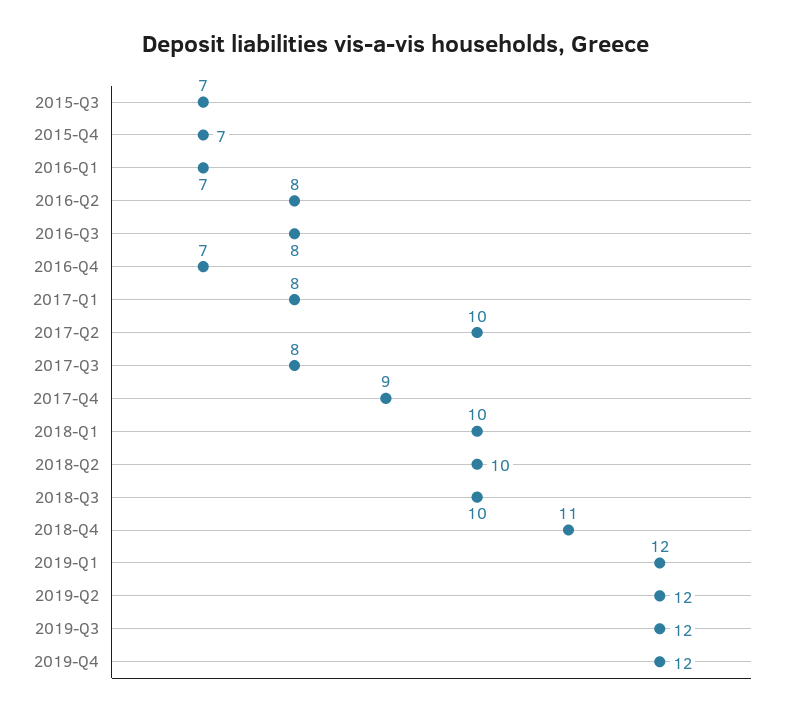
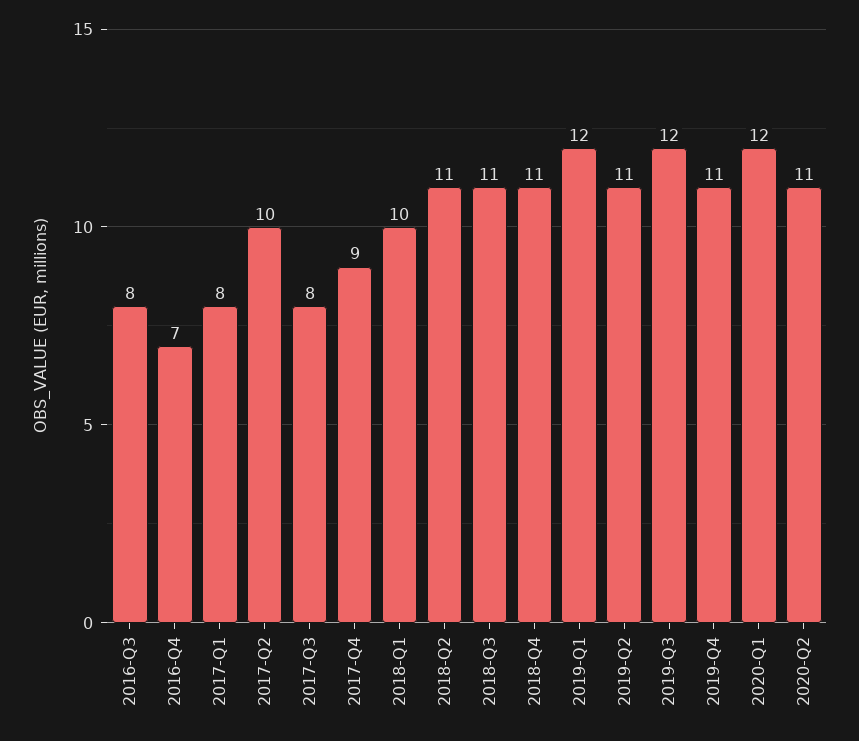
2015-Q3: 7 -> none
2015-Q4: 7 -> none
2016-Q1: 7 -> none
2016-Q2: 8 -> none
2018-Q2: 10 -> 11
2018-Q3: 10 -> 11
2019-Q2: 12 -> 11
2019-Q4: 12 -> 11
2020-Q1: none -> 12
2020-Q2: none -> 11

